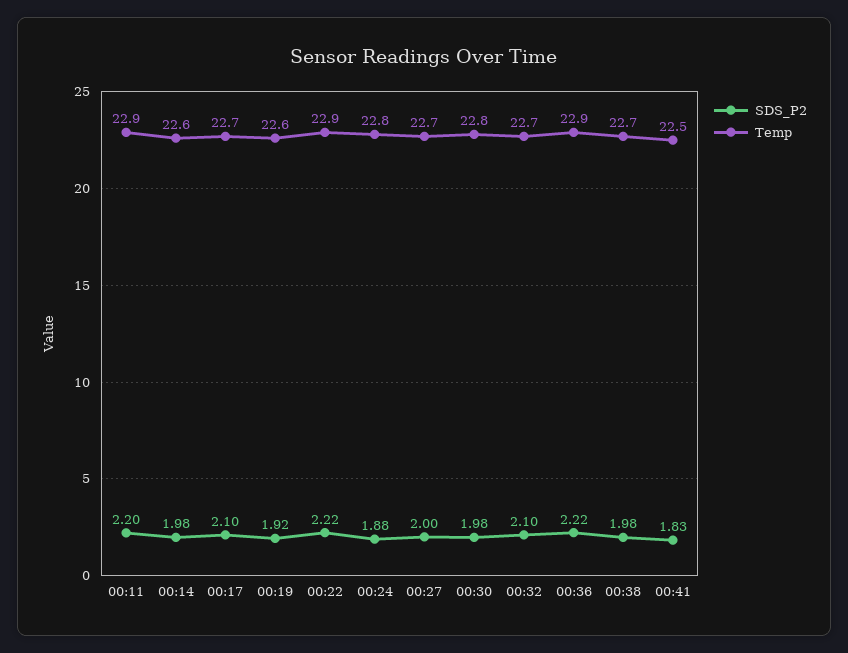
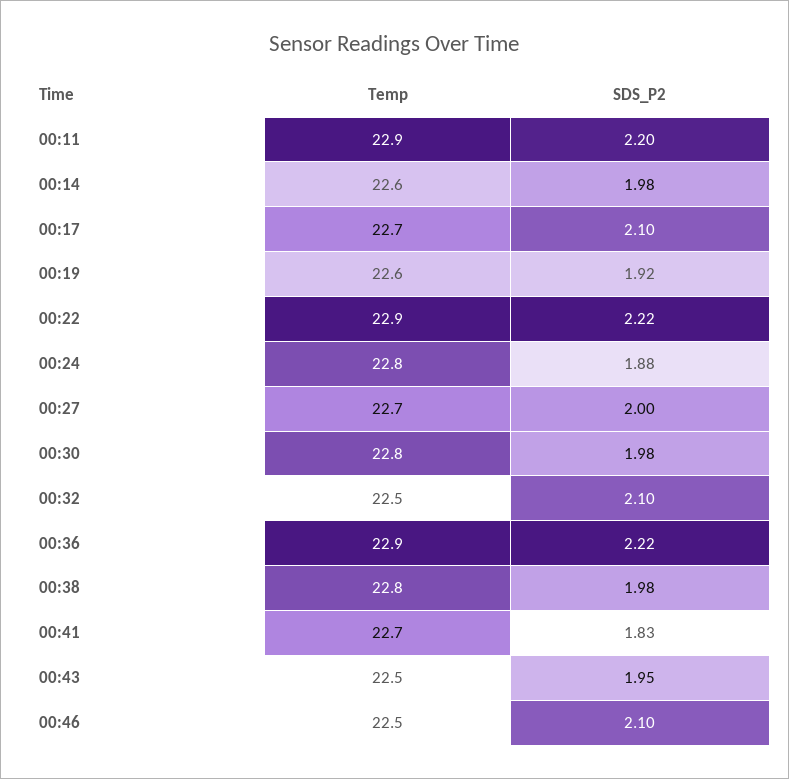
Temp, 00:32: 22.7 -> 22.5
Temp, 00:38: 22.7 -> 22.8
Temp, 00:41: 22.5 -> 22.7
Temp, 00:43: none -> 22.5
SDS_P2, 00:43: none -> 1.95
Temp, 00:46: none -> 22.5
SDS_P2, 00:46: none -> 2.1

